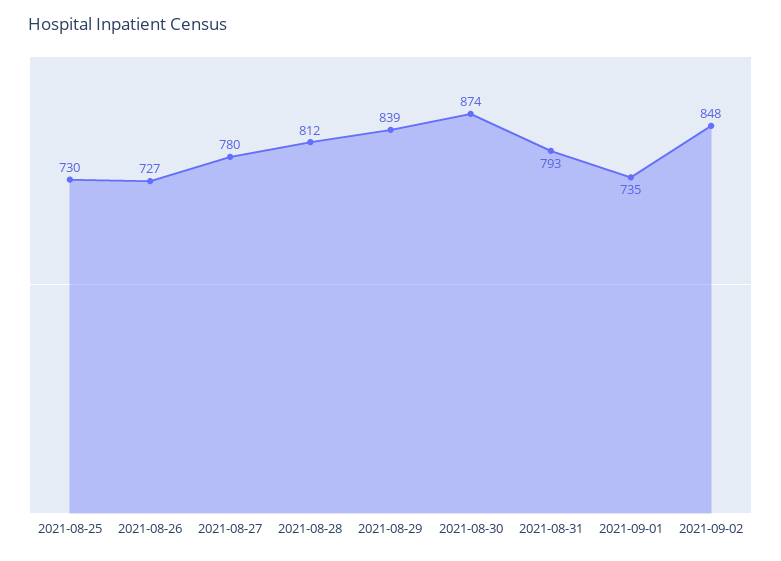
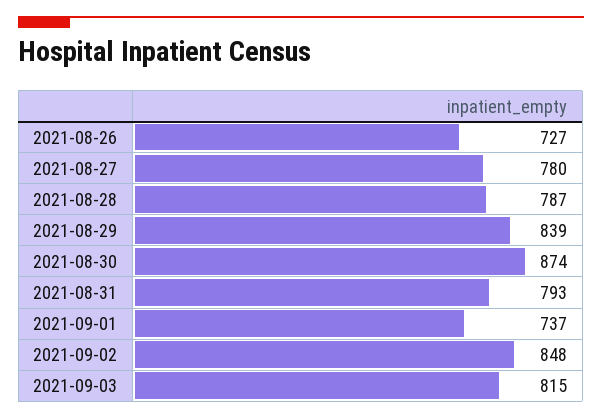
2021-08-25: 730 -> none
2021-08-28: 812 -> 787
2021-09-01: 735 -> 737
2021-09-03: none -> 815

